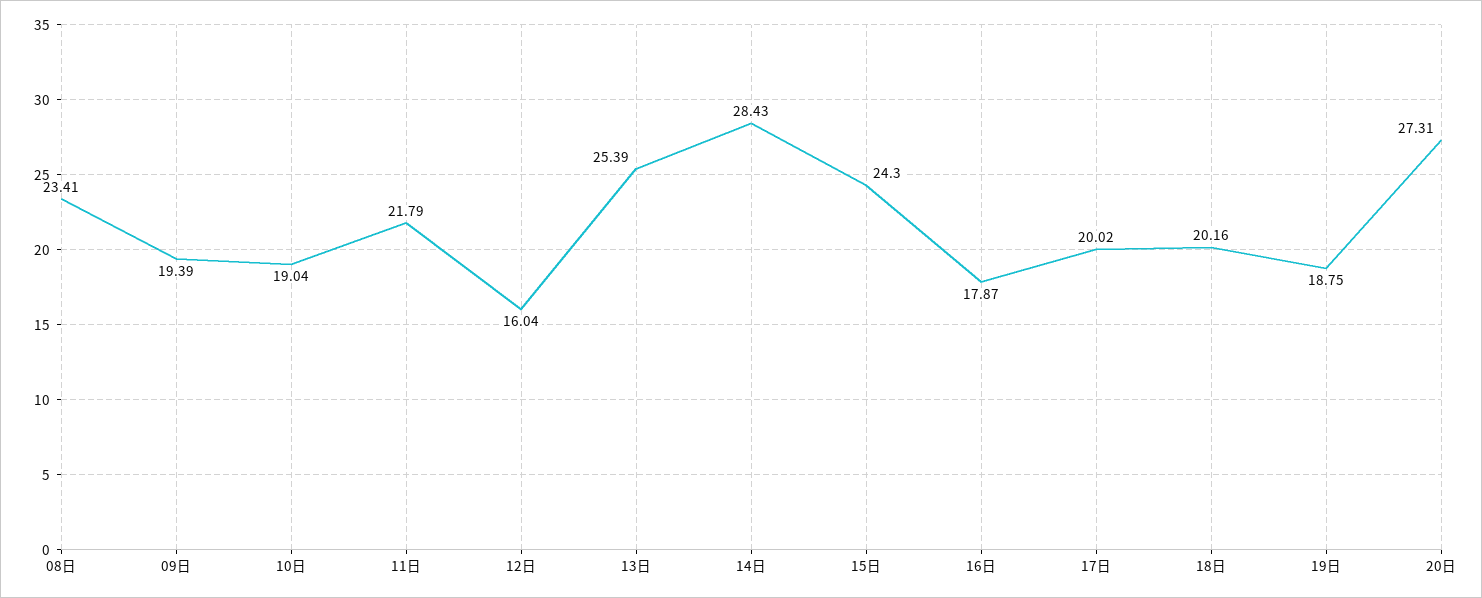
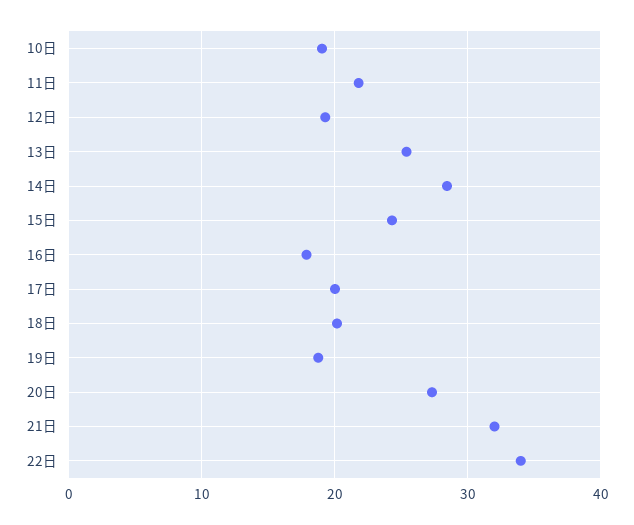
08日: 23.41 -> none
09日: 19.39 -> none
12日: 16.04 -> 19
21日: none -> 32
22日: none -> 34

